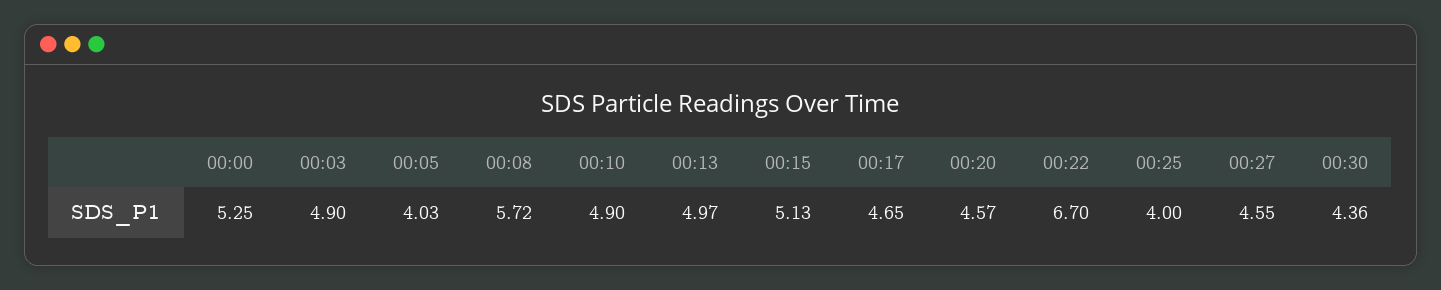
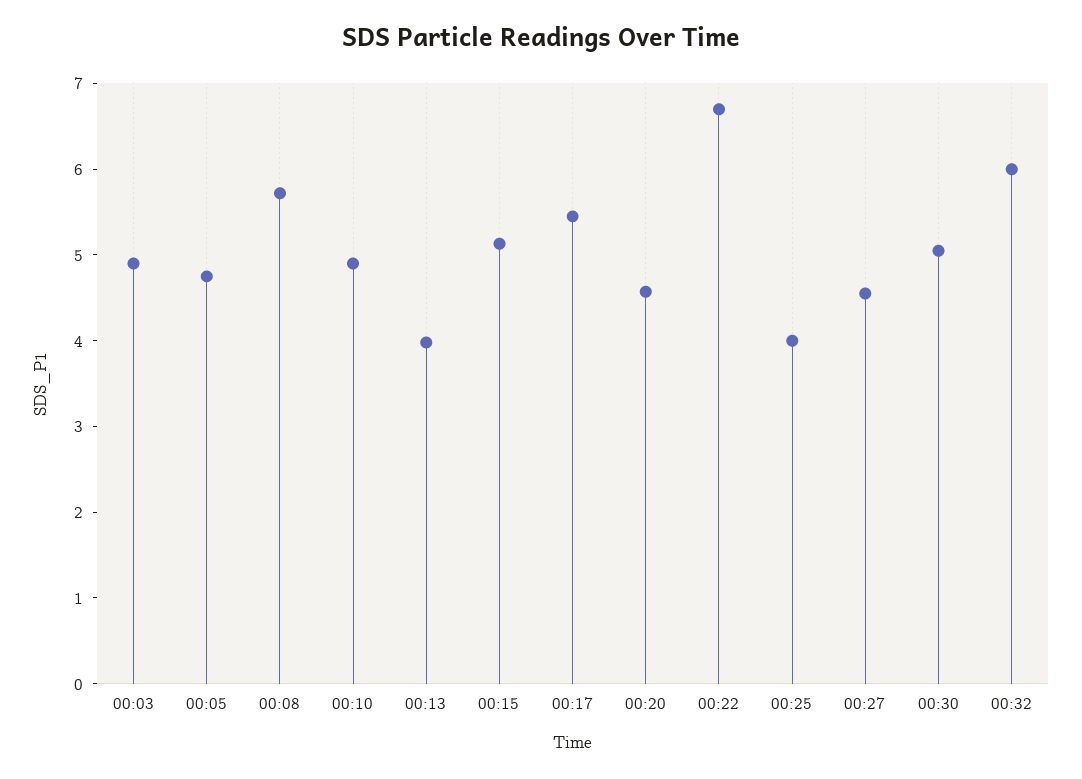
00:00: 5.25 -> none
00:05: 4.03 -> 4.8
00:13: 4.97 -> 4
00:17: 4.65 -> 5.4
00:30: 4.36 -> 5
00:32: none -> 6

